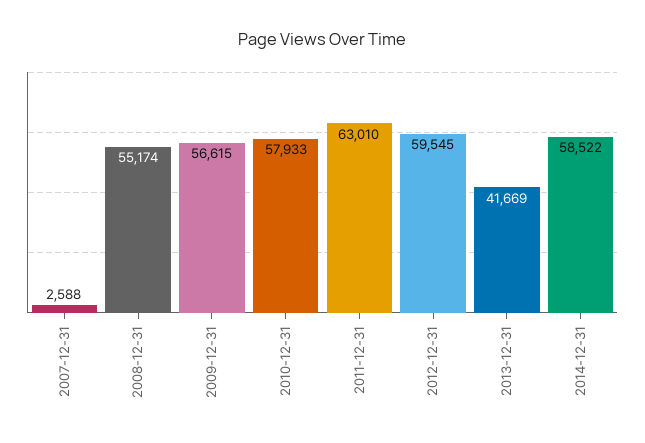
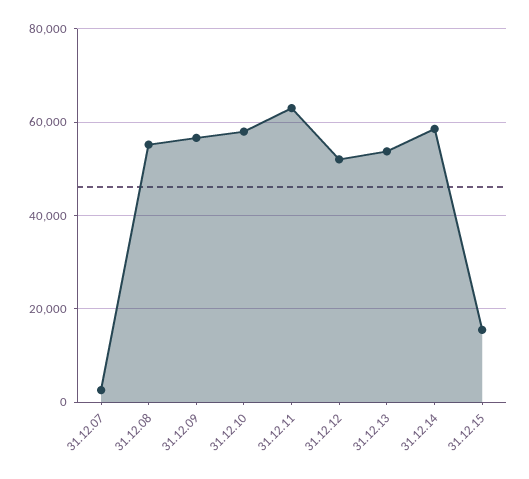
2012-12-31: 59545 -> 52000
2013-12-31: 41669 -> 54000
31.12.15: none -> 16000

